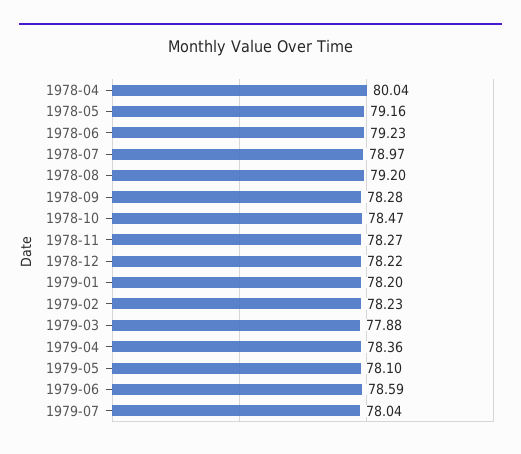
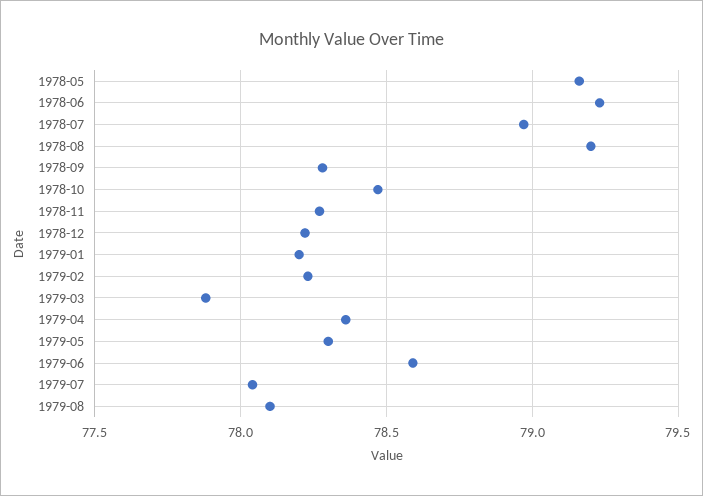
1978-04: 80.04 -> none
1979-05: 78.1 -> 78.3
1979-08: none -> 78.1

